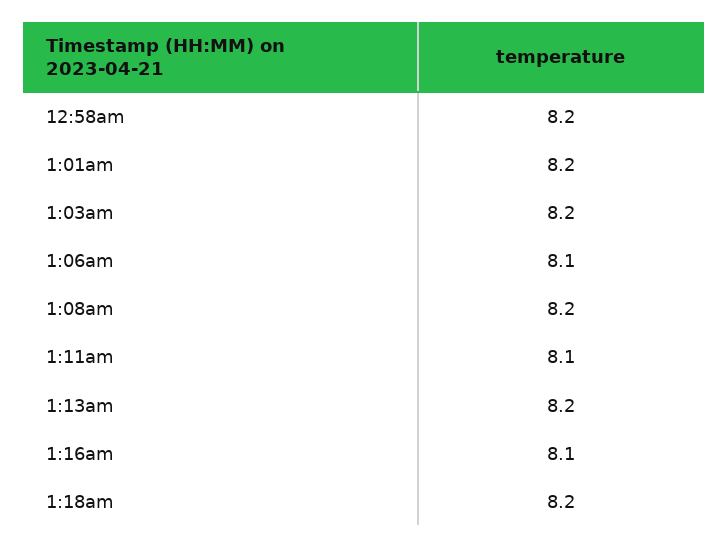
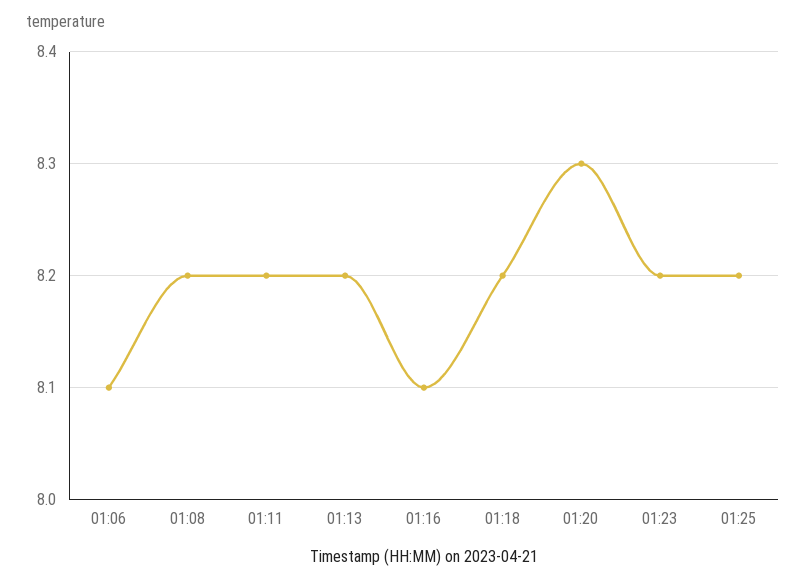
12:58am: 8.2 -> none
1:01am: 8.2 -> none
1:03am: 8.2 -> none
1:11am: 8.1 -> 8.2
01:20: none -> 8.3
01:23: none -> 8.2
01:25: none -> 8.2

